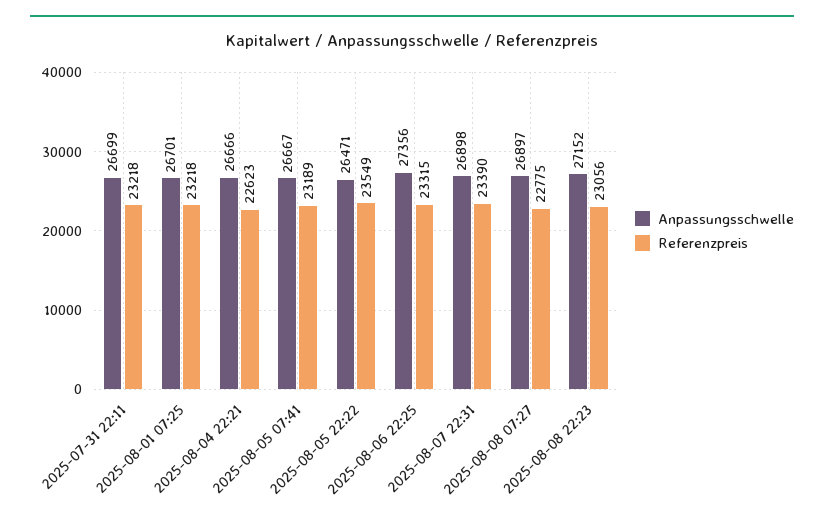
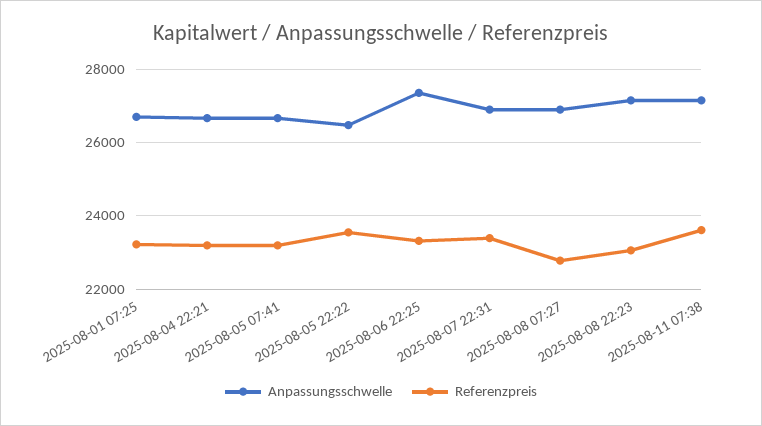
Anpassungsschwelle, 2025-07-31 22:11: 26699 -> none
Referenzpreis, 2025-07-31 22:11: 23218 -> none
Referenzpreis, 2025-08-04 22:21: 22623 -> 23200
Anpassungsschwelle, 2025-08-11 07:38: none -> 27200
Referenzpreis, 2025-08-11 07:38: none -> 23600

